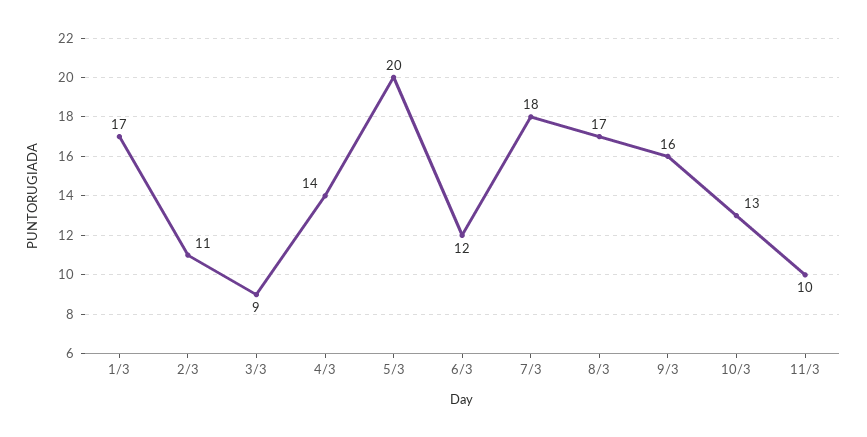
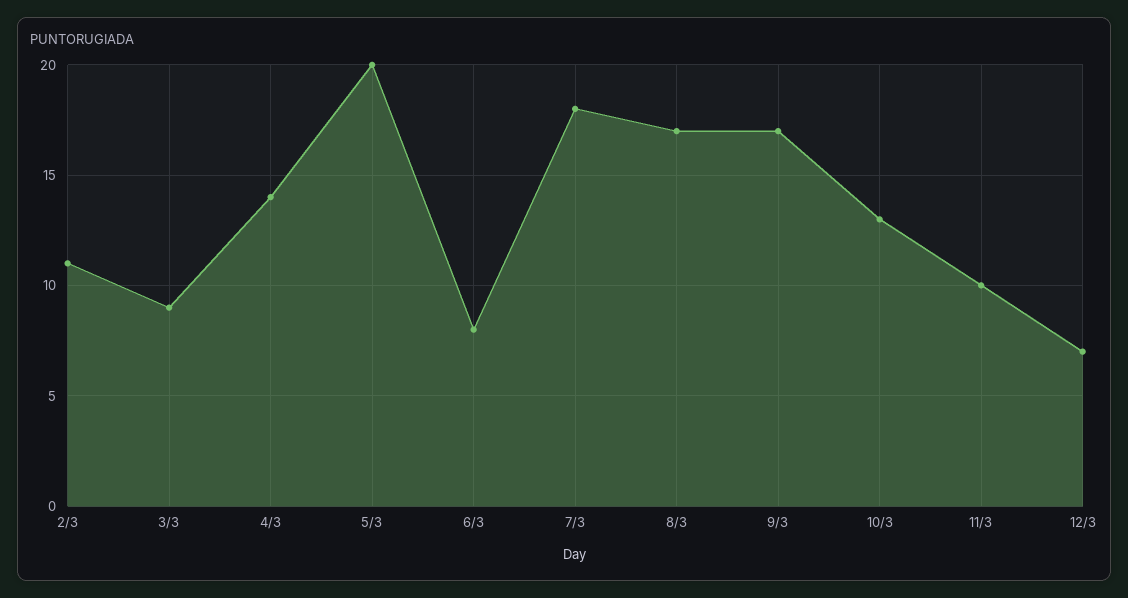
1/3: 17 -> none
6/3: 12 -> 8
9/3: 16 -> 17
12/3: none -> 7

